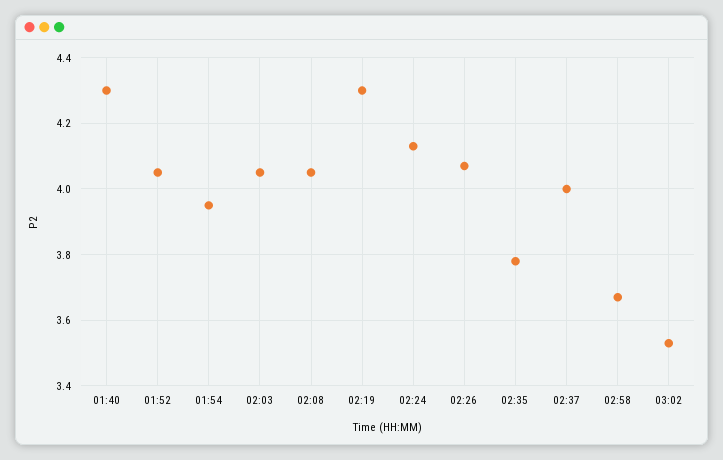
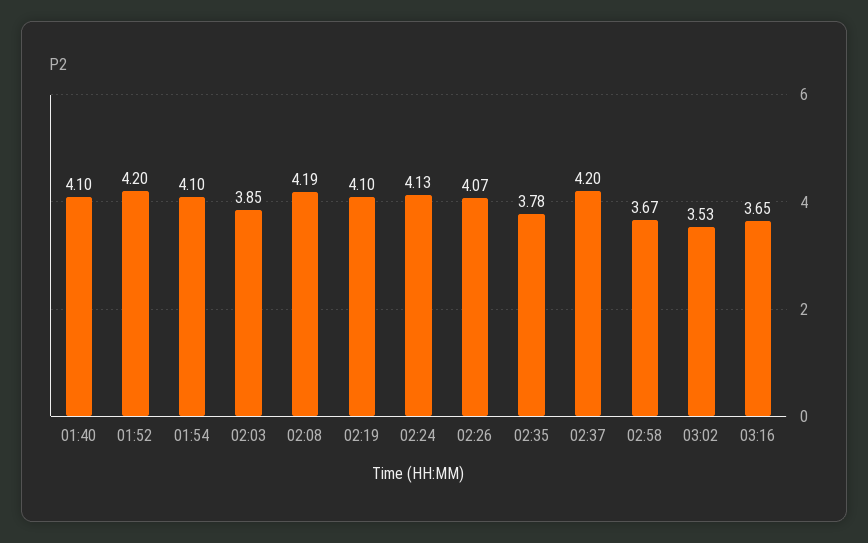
01:40: 4.3 -> 4.1
01:52: 4.05 -> 4.2
01:54: 3.95 -> 4.1
02:03: 4.05 -> 3.85
02:08: 4.05 -> 4.19
02:19: 4.3 -> 4.1
02:37: 4 -> 4.2
03:16: none -> 3.65

